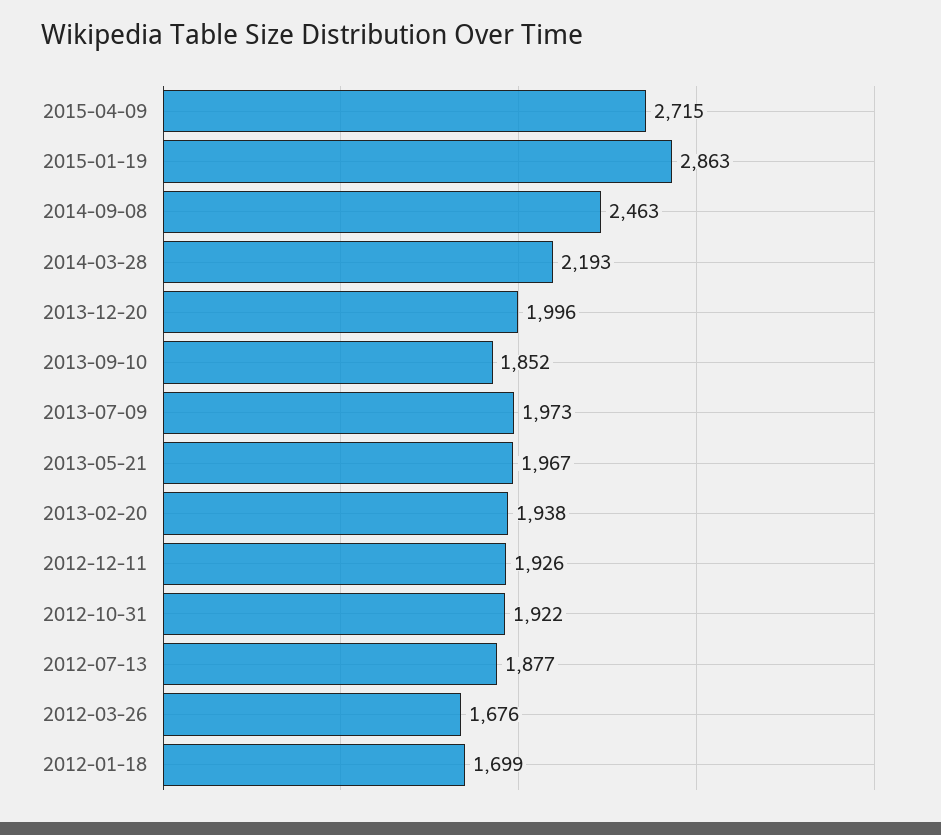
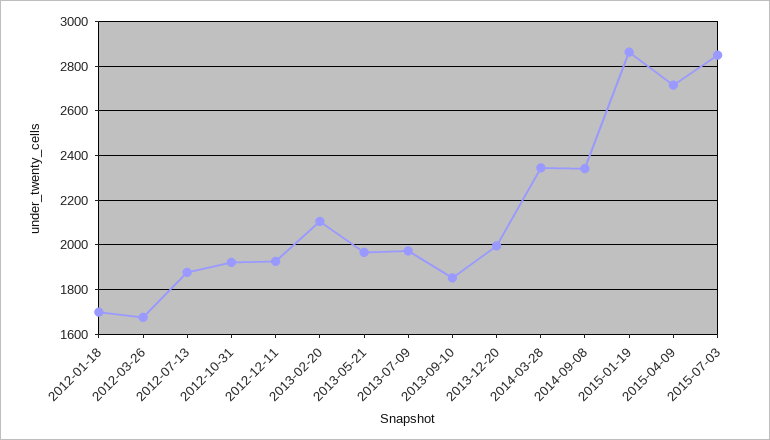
2014-09-08: 2463 -> 2350
2014-03-28: 2193 -> 2350
2013-02-20: 1938 -> 2100
2015-07-03: none -> 2850

